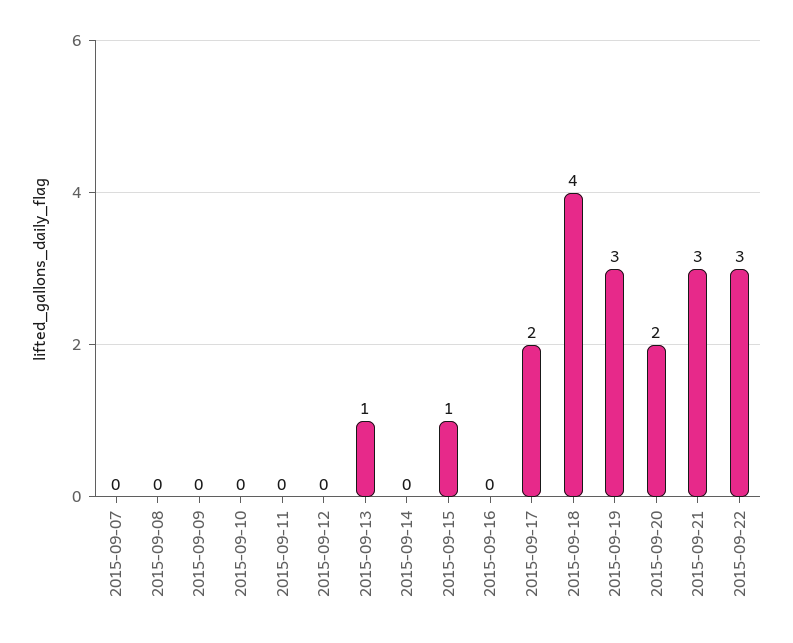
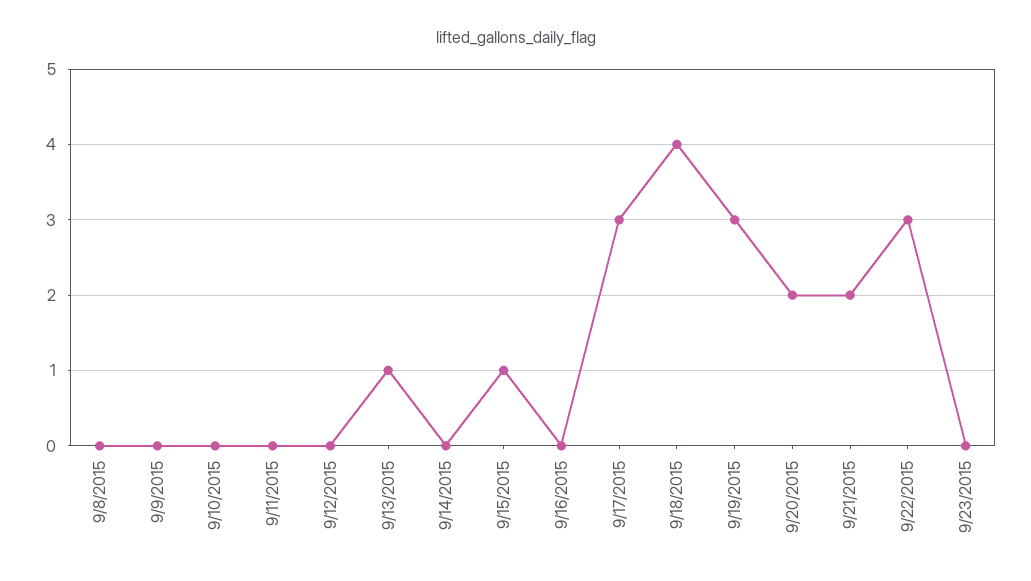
2015-09-07: 0 -> none
2015-09-17: 2 -> 3
2015-09-21: 3 -> 2
9/23/2015: none -> 0

